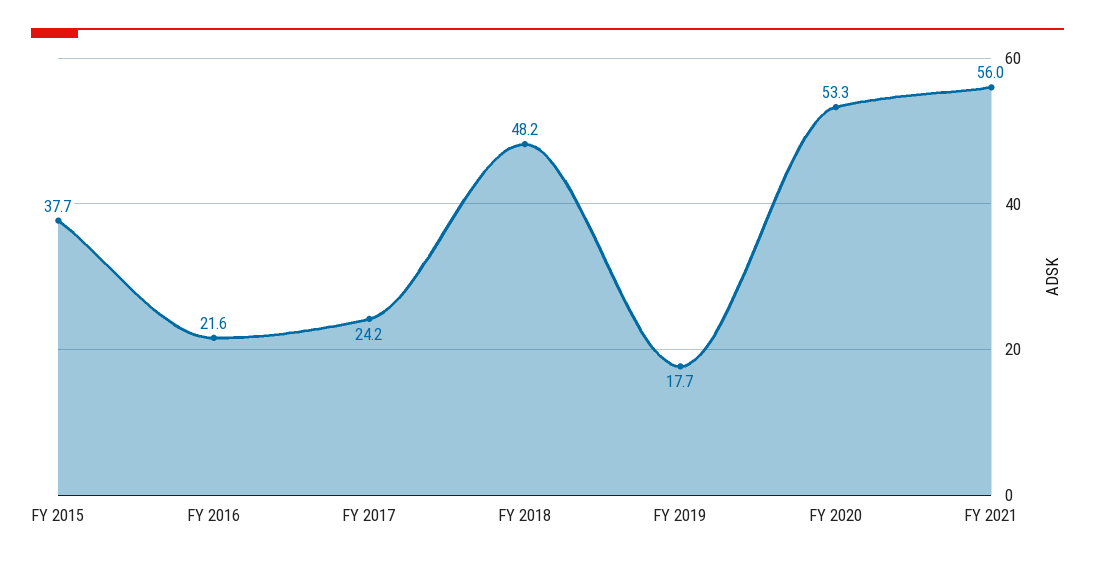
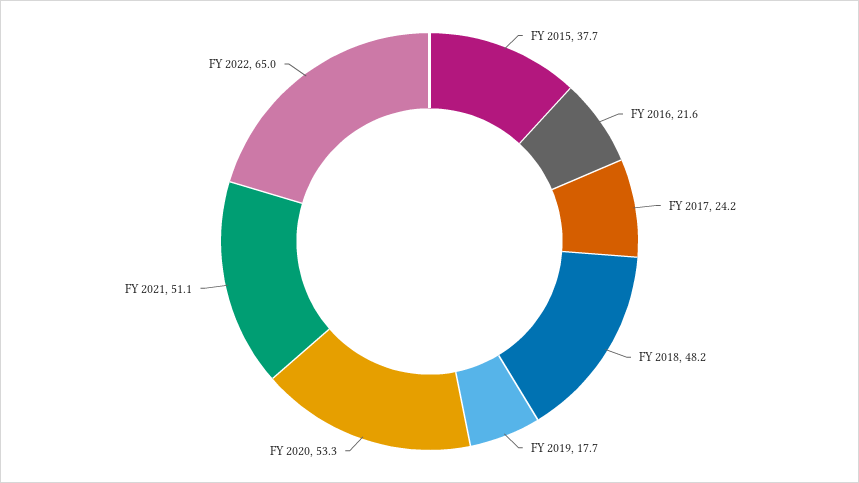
FY 2021: 56 -> 51.1
FY 2022: none -> 65

